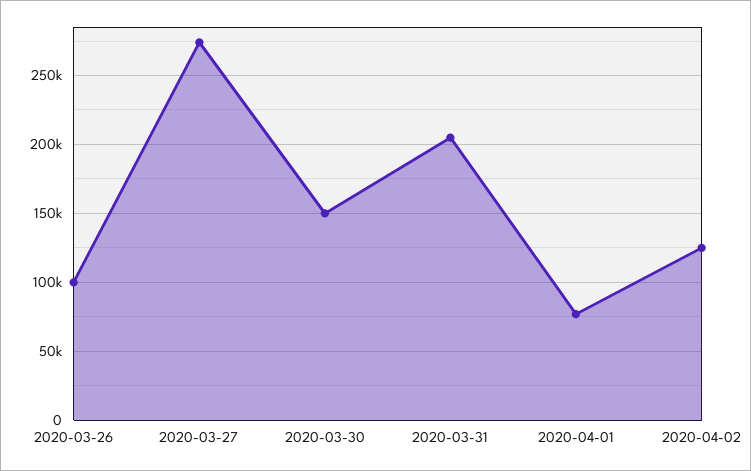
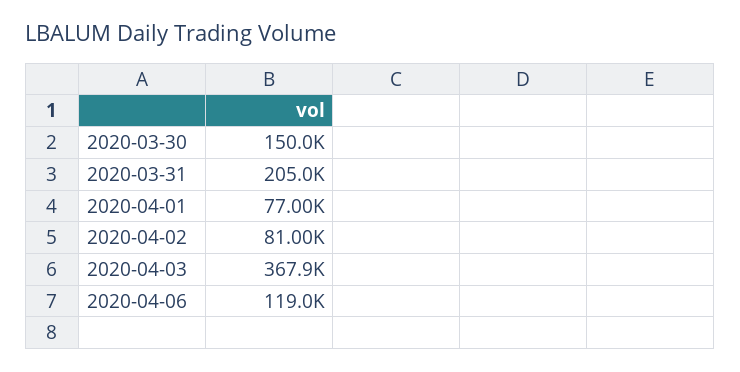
2020-03-26: 100000 -> none
2020-03-27: 275000 -> none
2020-04-02: 125000 -> 81000
2020-04-03: none -> 367900
2020-04-06: none -> 119000

